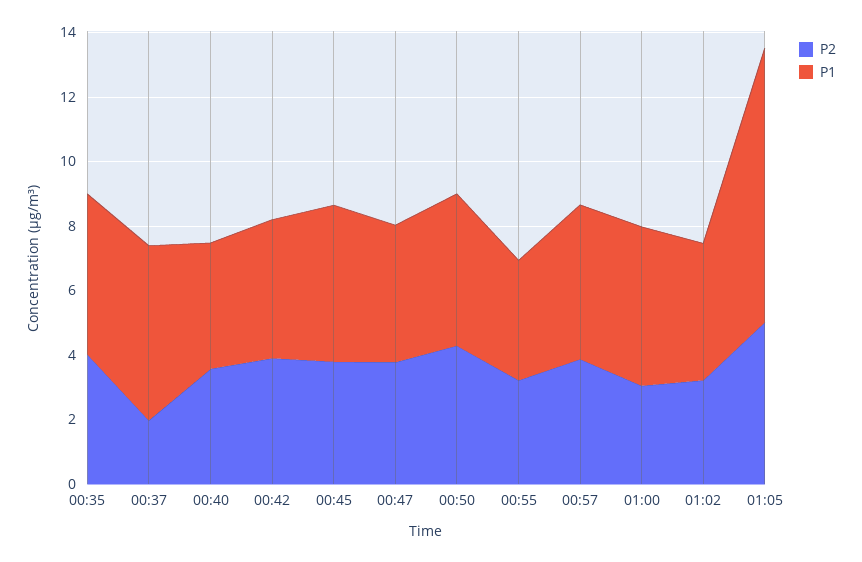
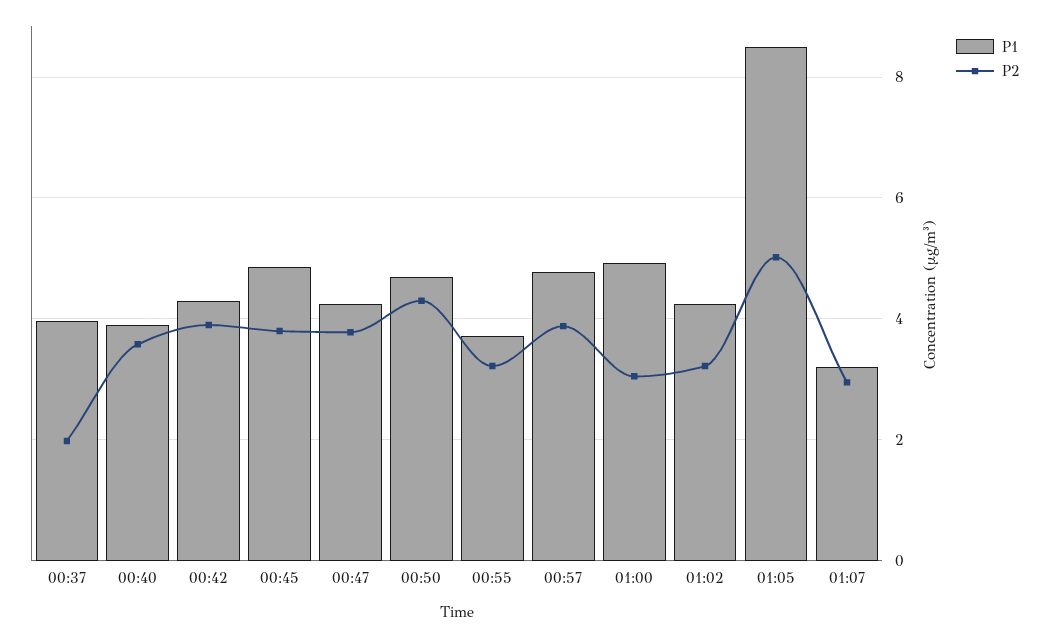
P2, 00:35: 4 -> none
P1, 00:35: 5 -> none
P1, 00:37: 5.5 -> 4
P1, 01:07: none -> 3.2
P2, 01:07: none -> 3

